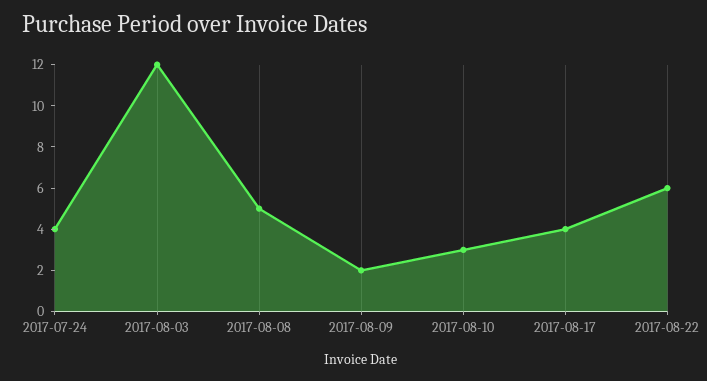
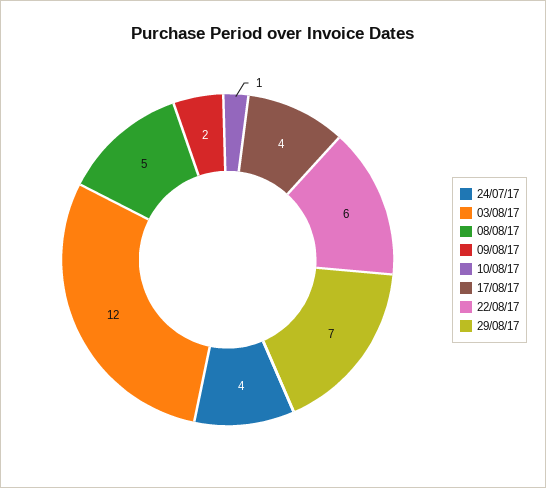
2017-08-10: 3 -> 1
29/08/17: none -> 7

